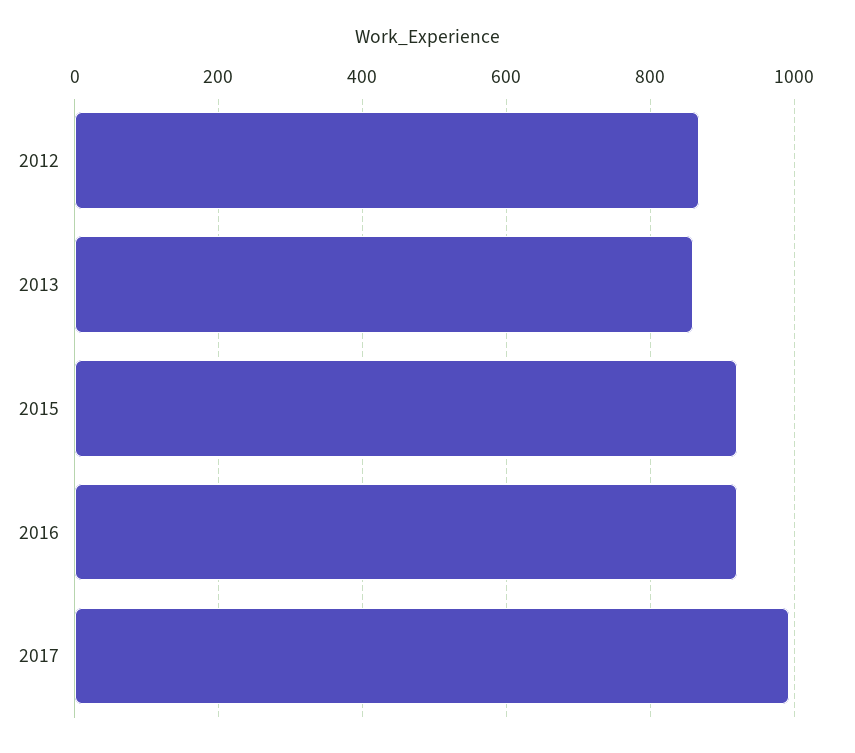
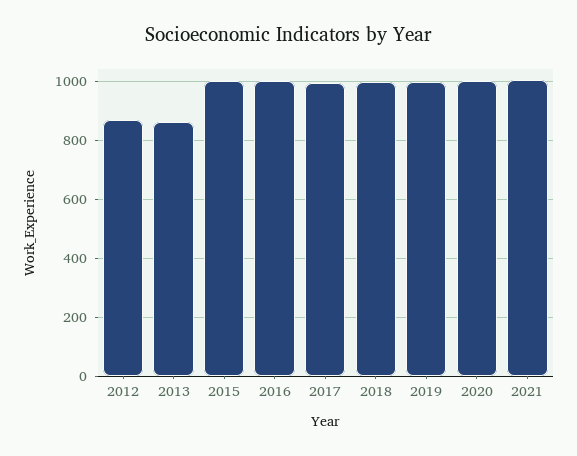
2015: 920 -> 1000
2016: 920 -> 1000
2018: none -> 1000
2019: none -> 1000
2020: none -> 1000
2021: none -> 1000

